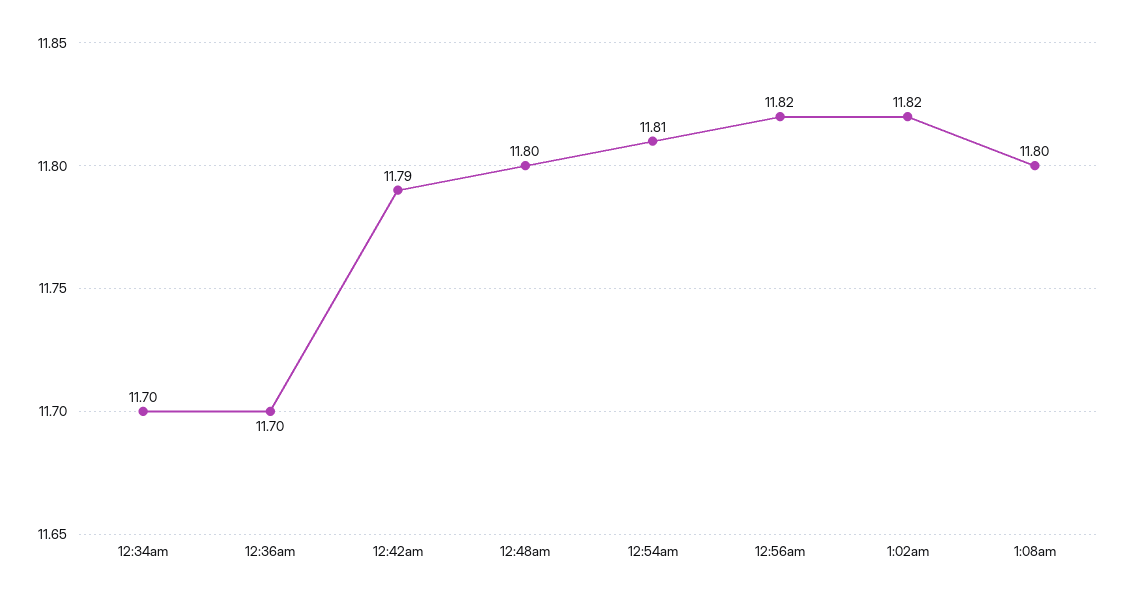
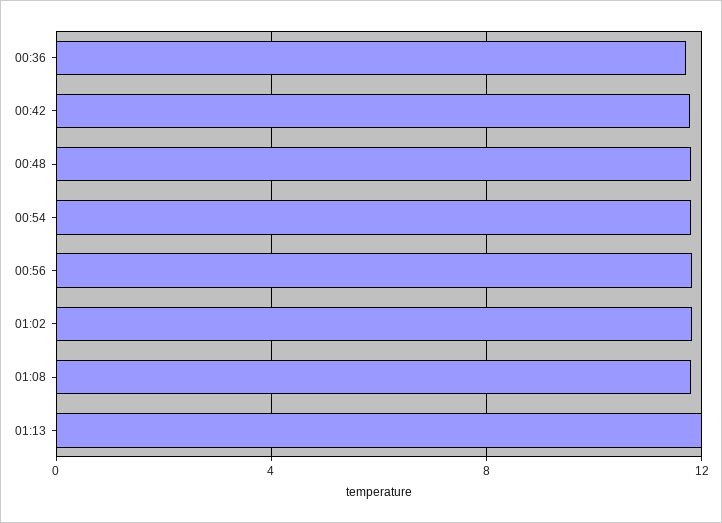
12:34am: 11.7 -> none
01:13: none -> 12

